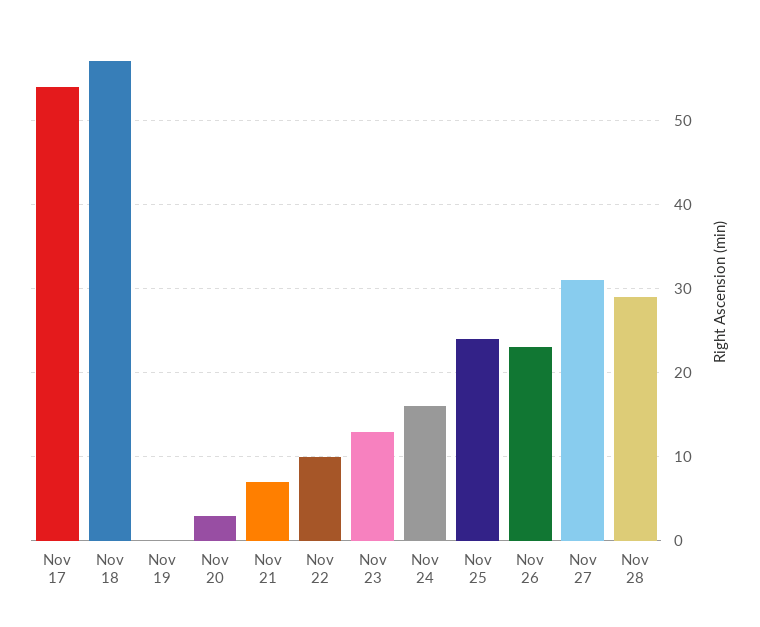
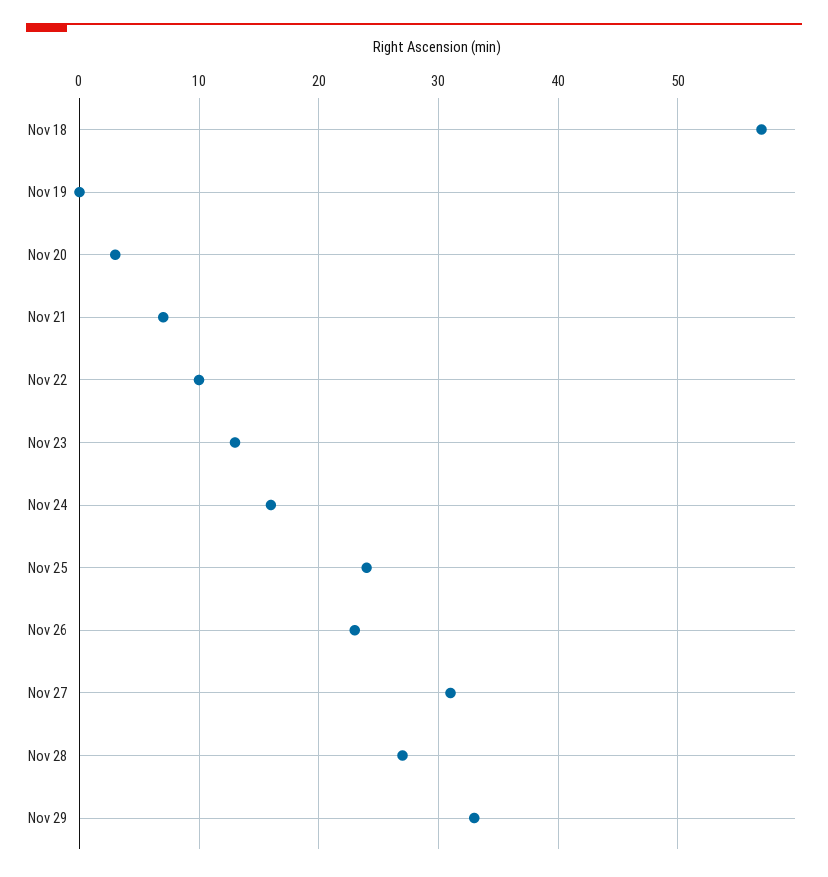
Nov 17: 54 -> none
Nov 28: 29 -> 27
Nov 29: none -> 33

